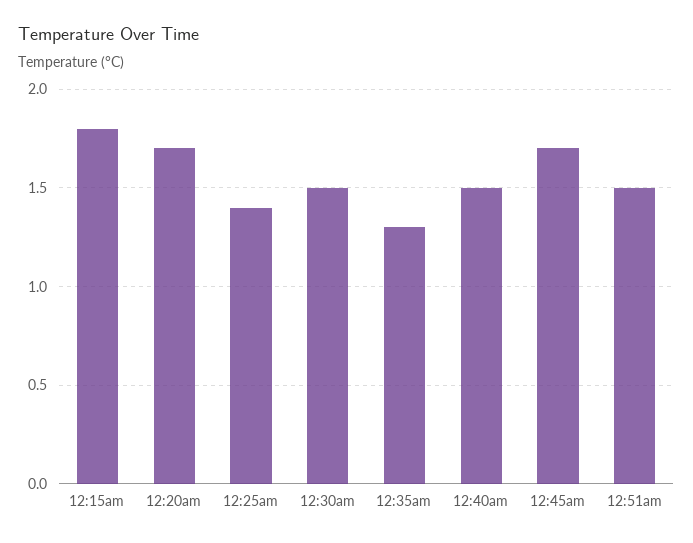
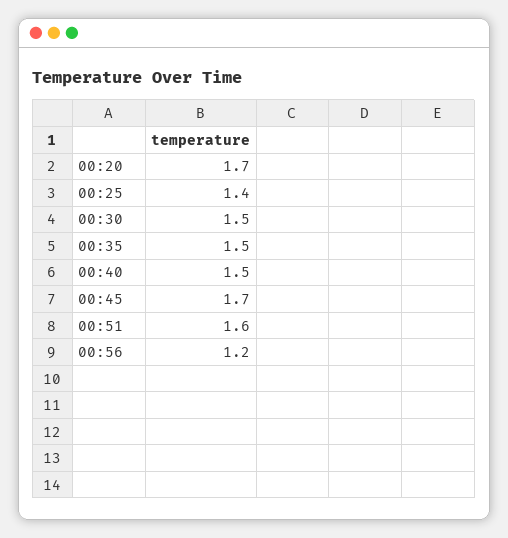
12:15am: 1.8 -> none
12:35am: 1.3 -> 1.5
12:51am: 1.5 -> 1.6
00:56: none -> 1.2

